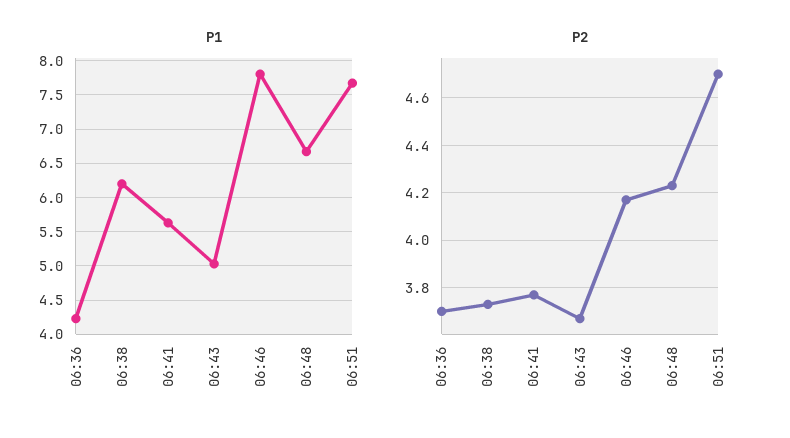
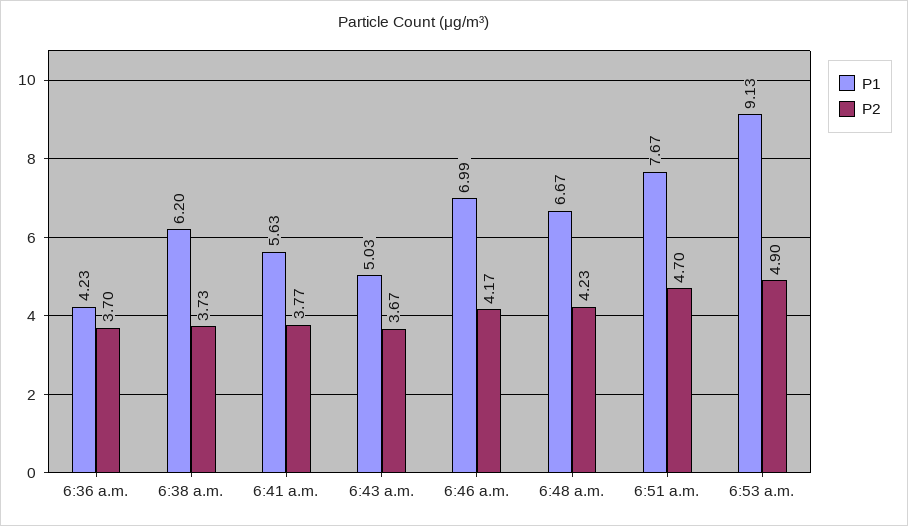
P1, 06:46: 7.8 -> 6.99
P1, 6:53 a.m.: none -> 9.13
P2, 6:53 a.m.: none -> 4.9

